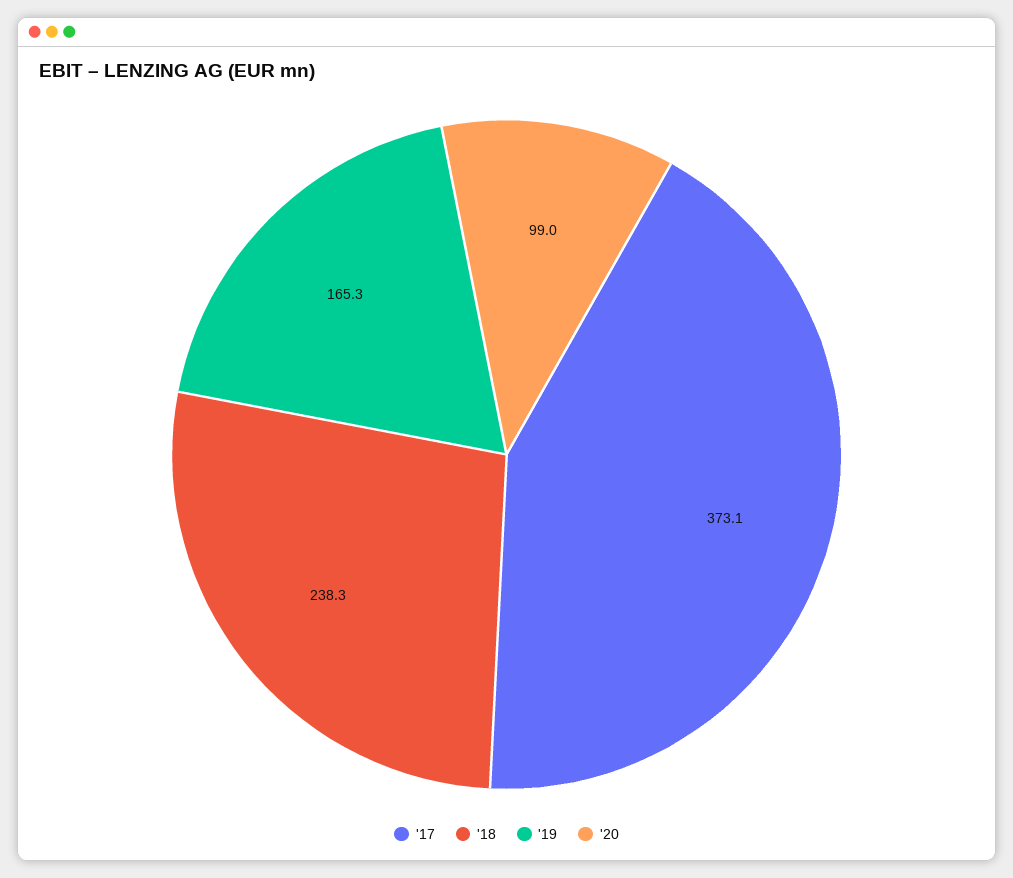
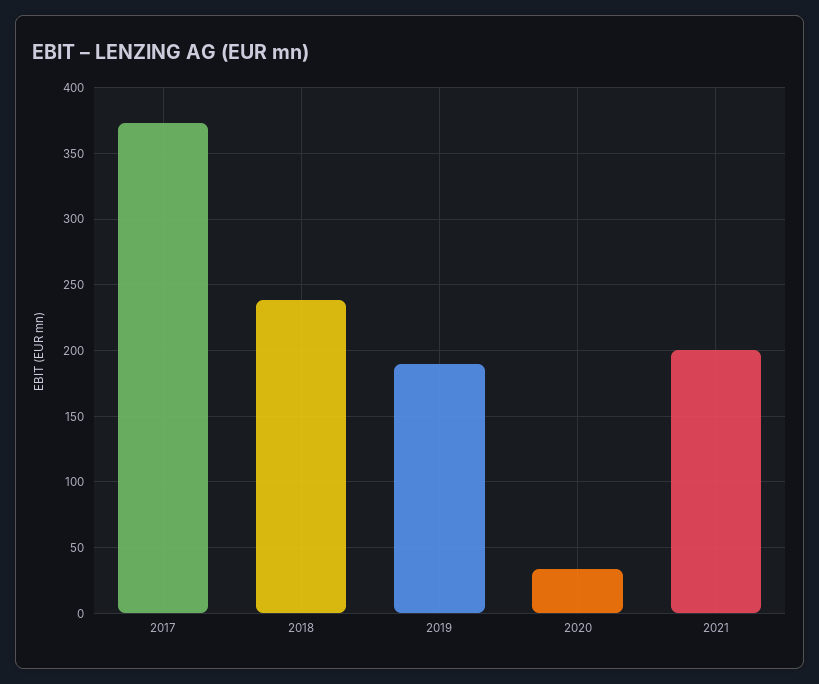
'19: 165.3 -> 190
'20: 99 -> 35
2021: none -> 200

